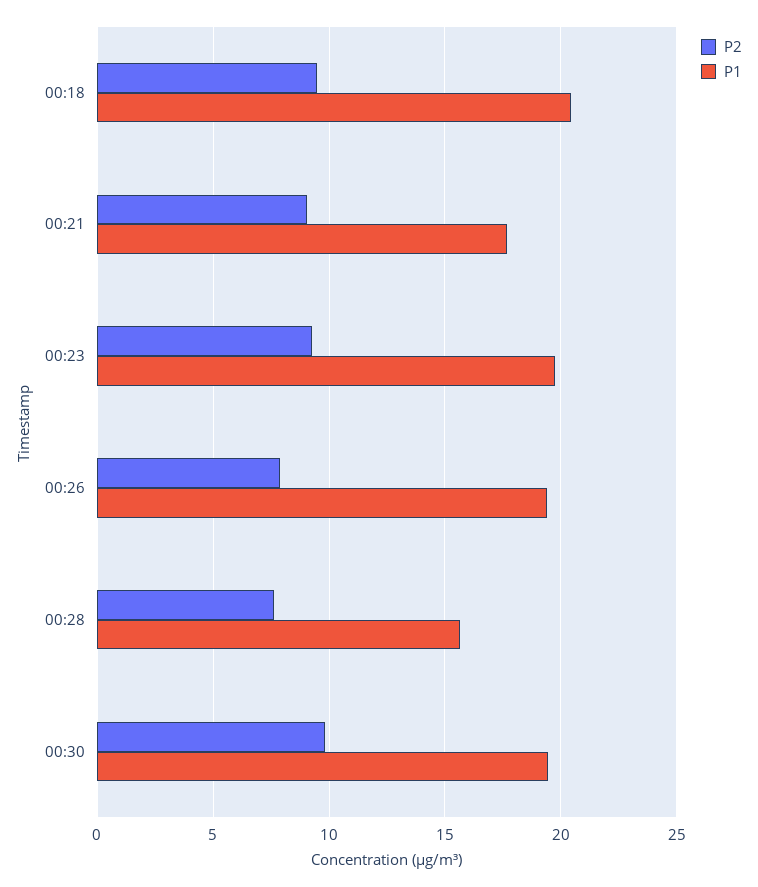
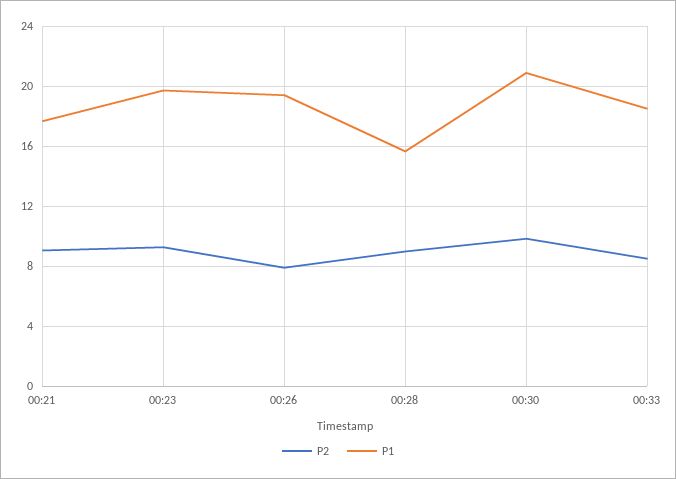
P2, 00:18: 9.5 -> none
P1, 00:18: 20.5 -> none
P2, 00:28: 7.5 -> 9
P1, 00:30: 19.5 -> 21
P2, 00:33: none -> 8.5
P1, 00:33: none -> 18.5

